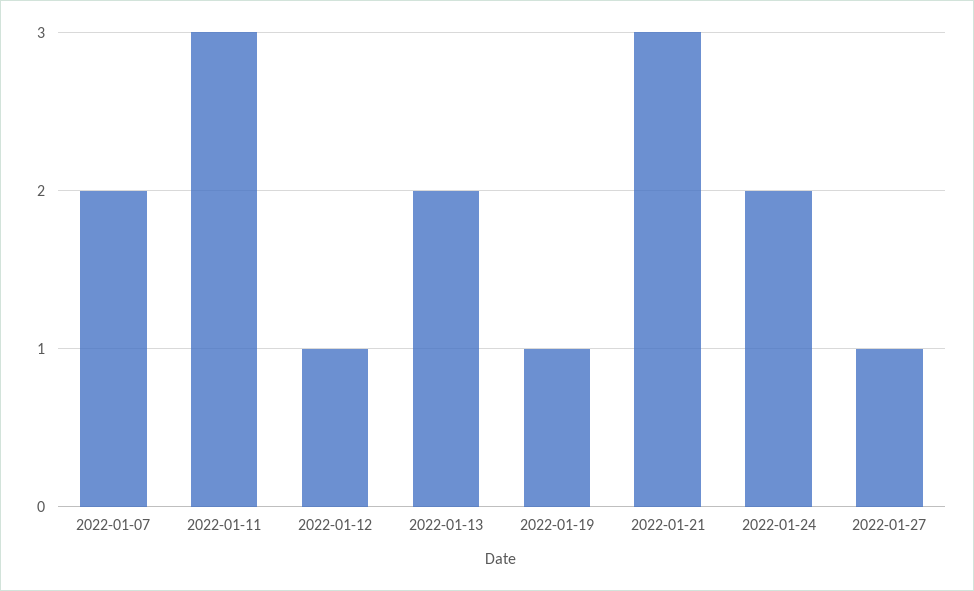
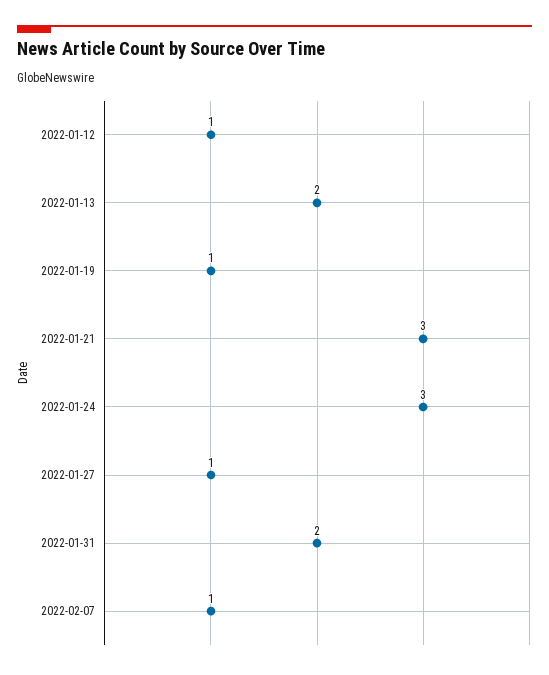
2022-01-07: 2 -> none
2022-01-11: 3 -> none
2022-01-24: 2 -> 3
2022-01-31: none -> 2
2022-02-07: none -> 1

